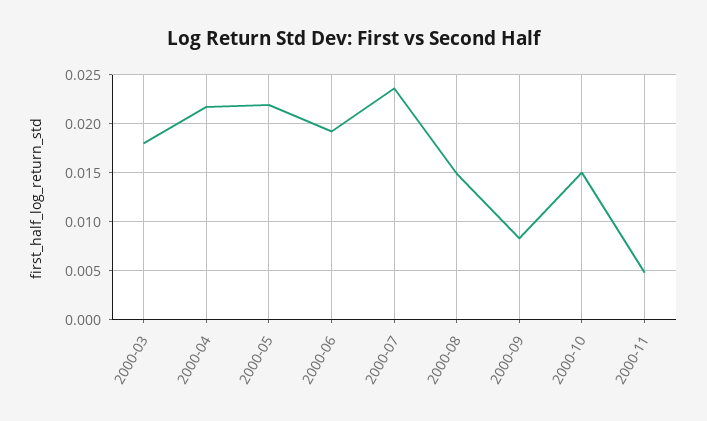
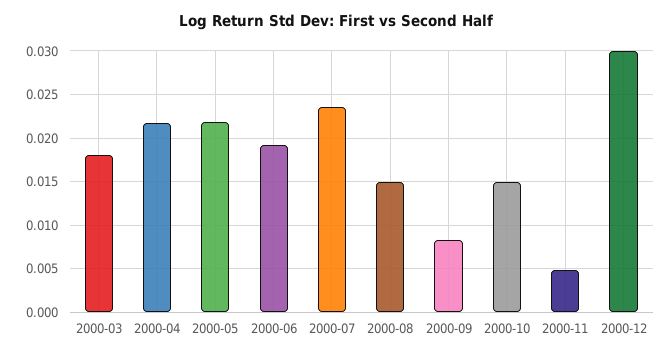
2000-12: none -> 0.03

